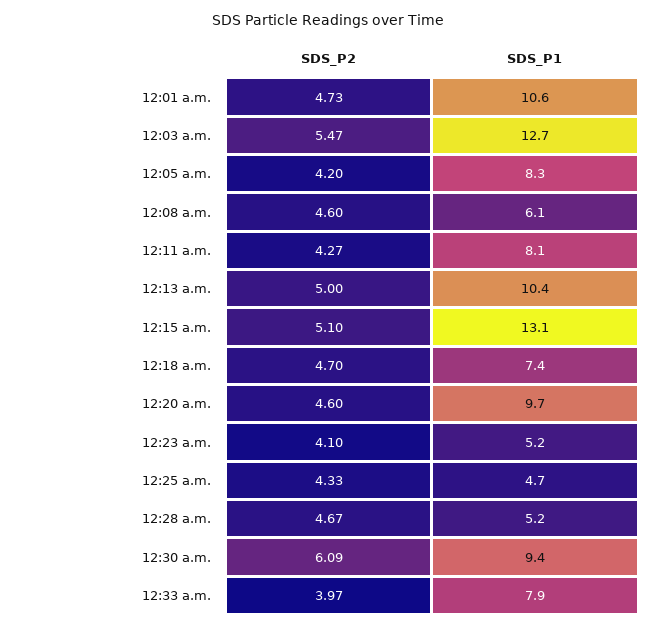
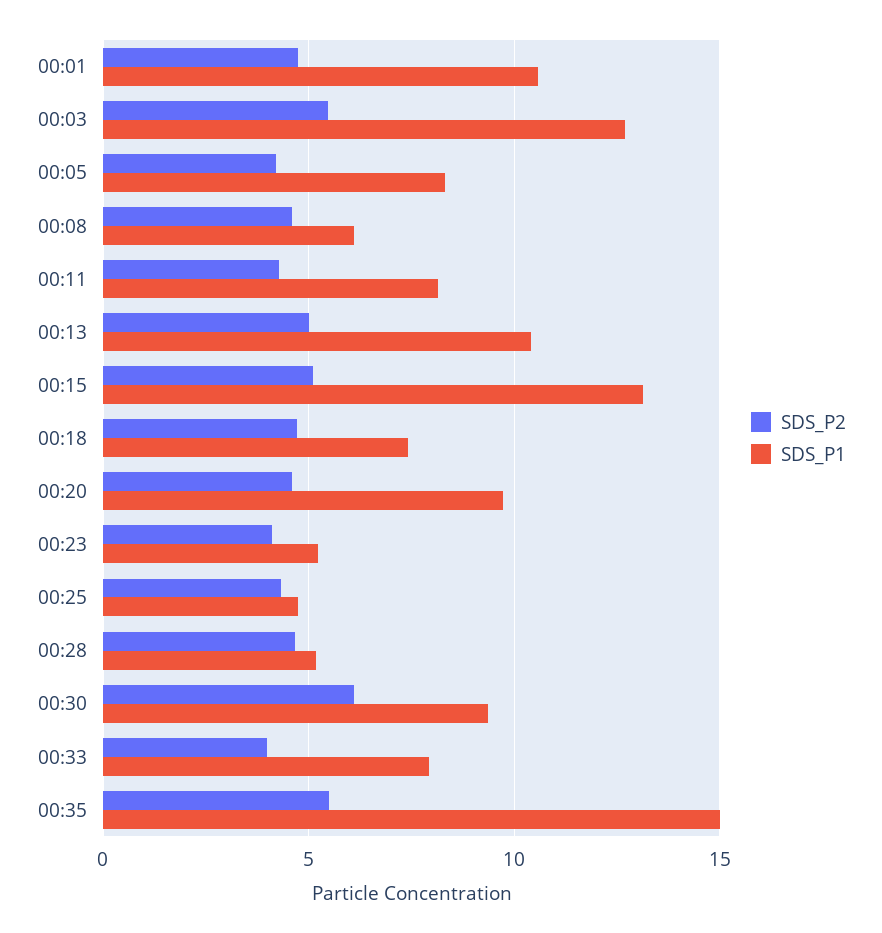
SDS_P2, 00:35: none -> 5.5
SDS_P1, 00:35: none -> 15

